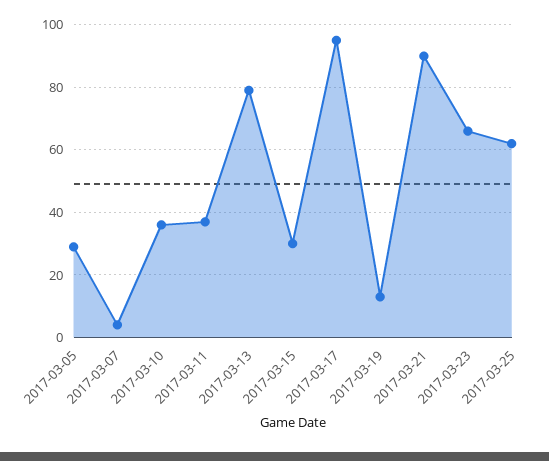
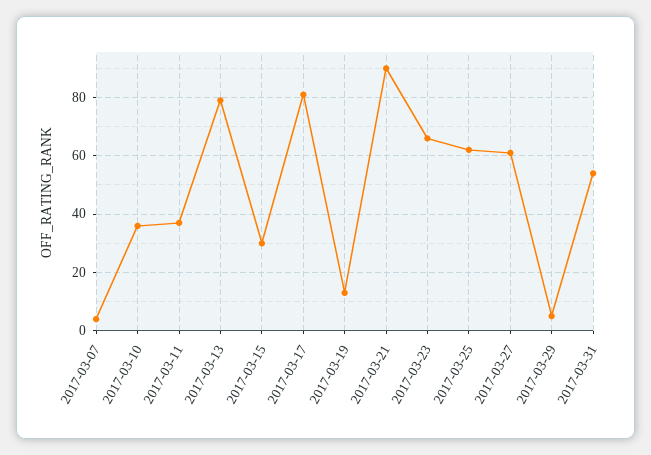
2017-03-05: 30 -> none
2017-03-17: 95 -> 80
2017-03-27: none -> 60
2017-03-29: none -> 5
2017-03-31: none -> 55

